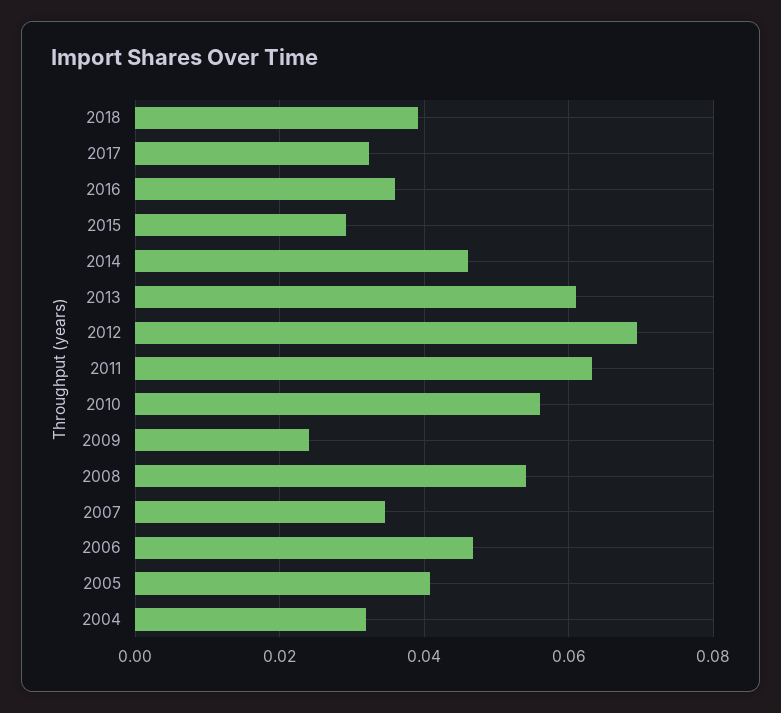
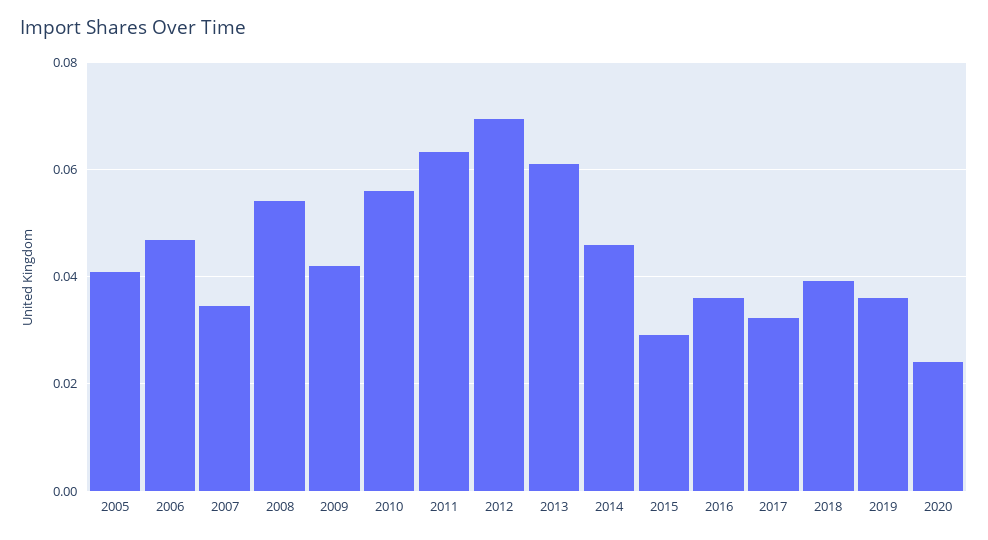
2009: 0.024 -> 0.042
2004: 0.032 -> none
2019: none -> 0.036
2020: none -> 0.024

